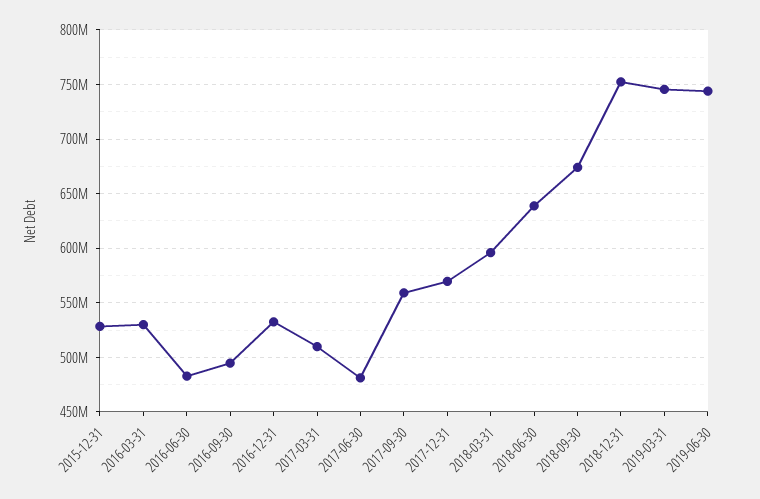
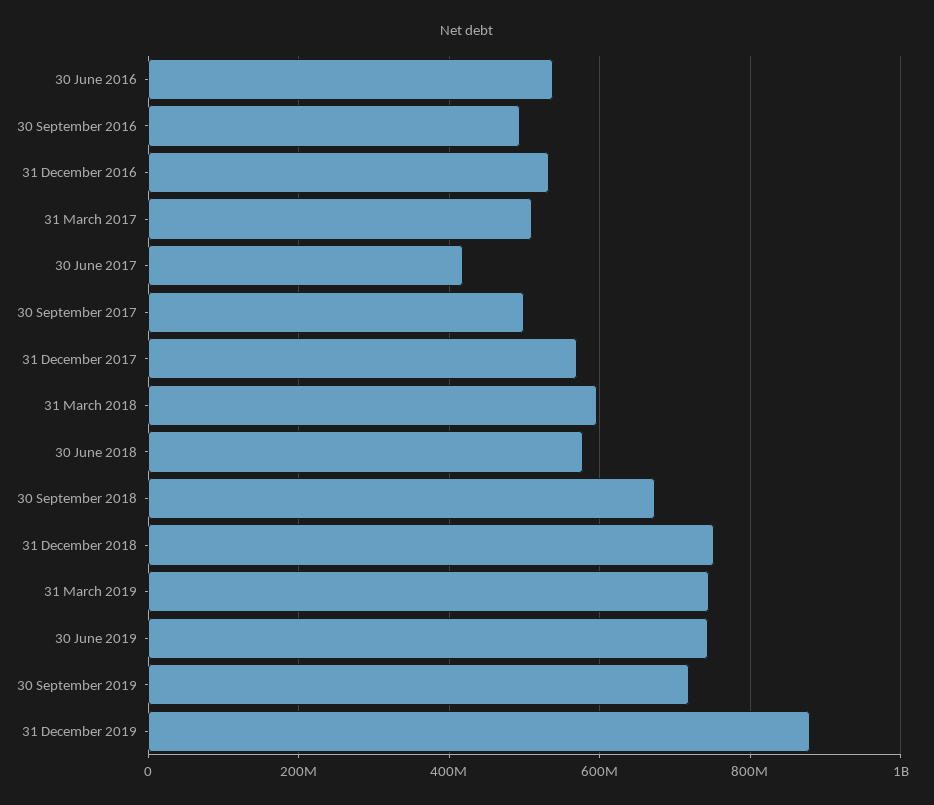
2015-12-31: 530000000 -> none
2016-03-31: 530000000 -> none
2016-06-30: 480000000 -> 540000000
2017-06-30: 480000000 -> 420000000
2017-09-30: 560000000 -> 500000000
2018-06-30: 640000000 -> 580000000
30 September 2019: none -> 720000000
31 December 2019: none -> 880000000

